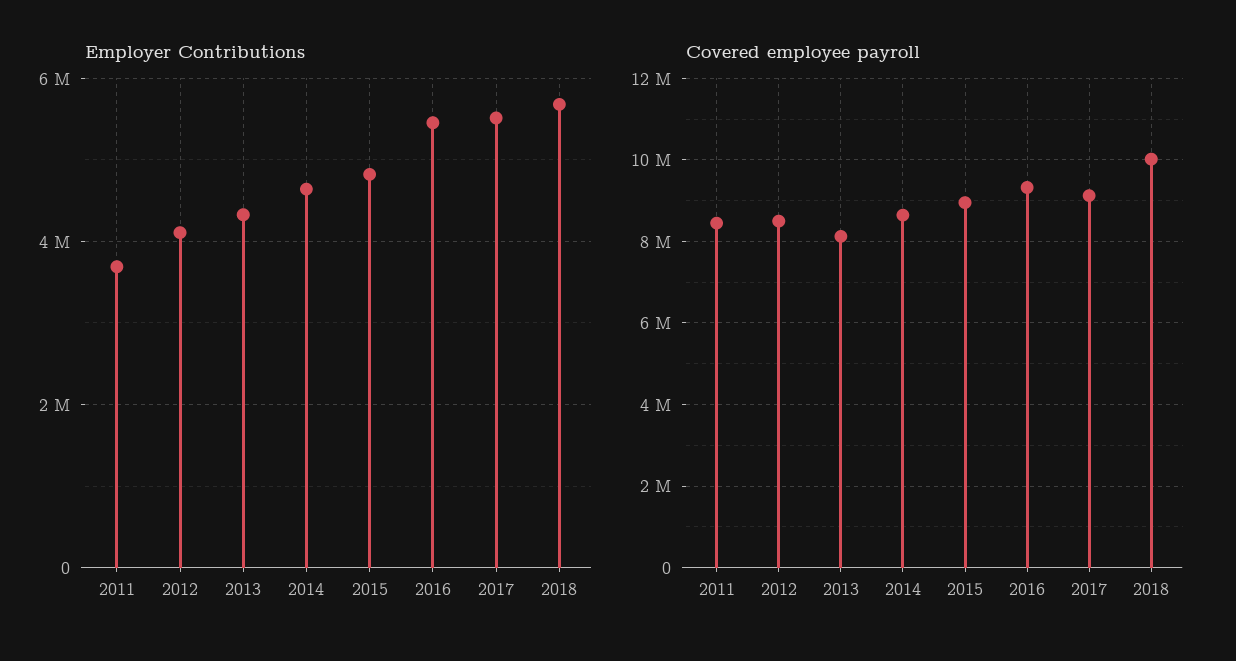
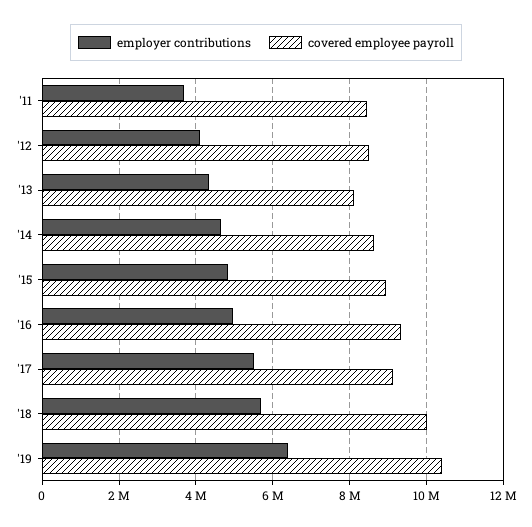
Employer Contributions, 2016: 5400000 -> 5000000
Employer Contributions, '19: none -> 6400000
Covered employee payroll, '19: none -> 10400000

